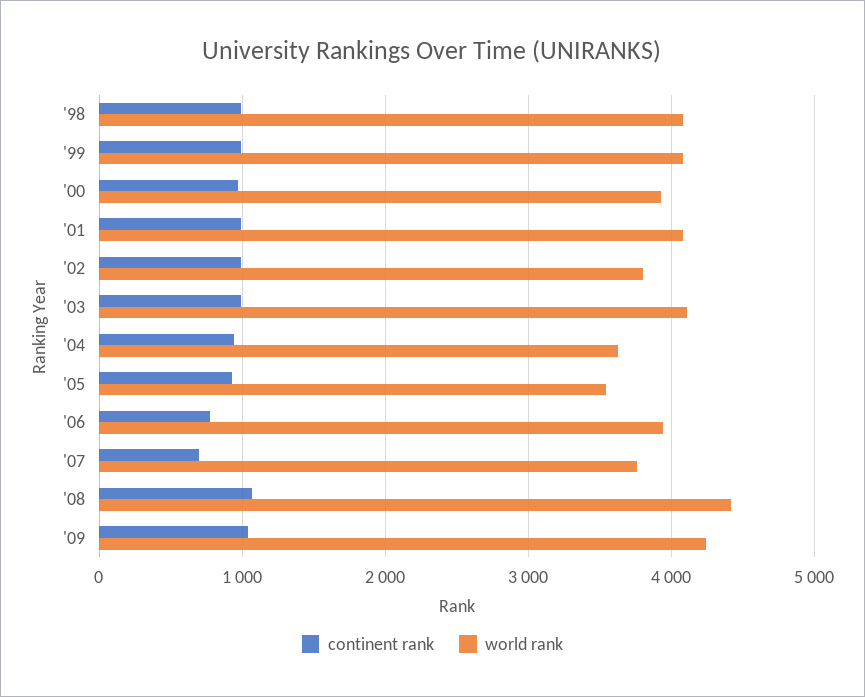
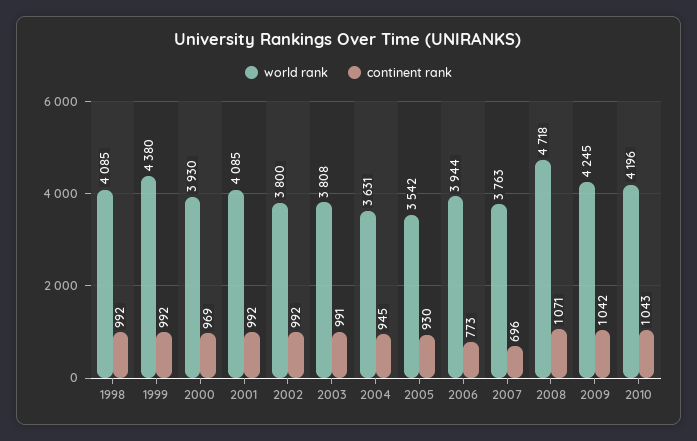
world rank, '99: 4100 -> 4380
world rank, '03: 4100 -> 3808
world rank, '08: 4400 -> 4718
world rank, 2010: none -> 4196
continent rank, 2010: none -> 1043

